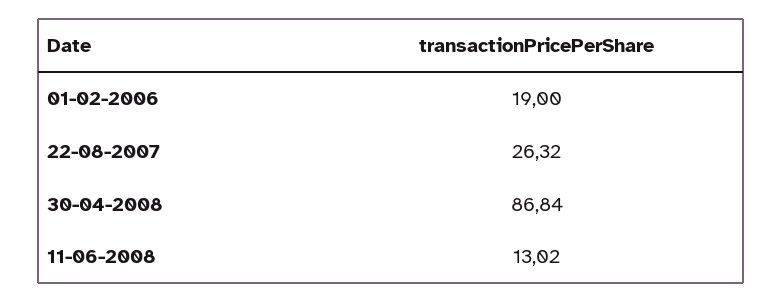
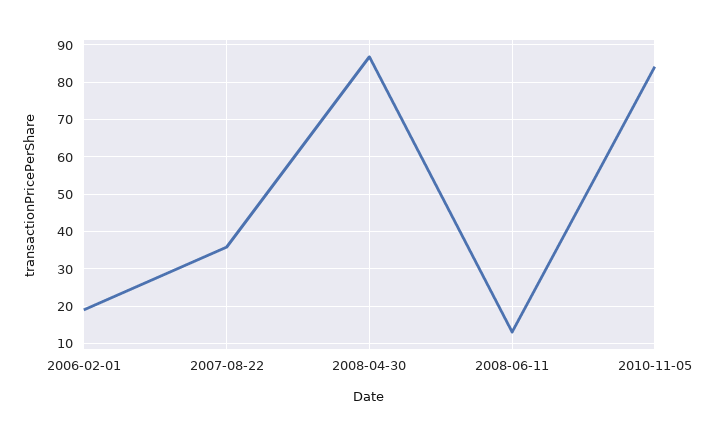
22-08-2007: 26.32 -> 36
2010-11-05: none -> 84

